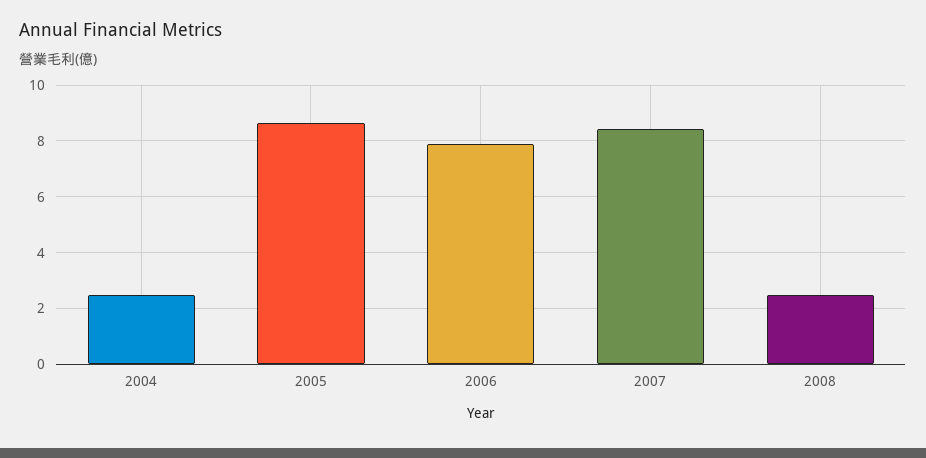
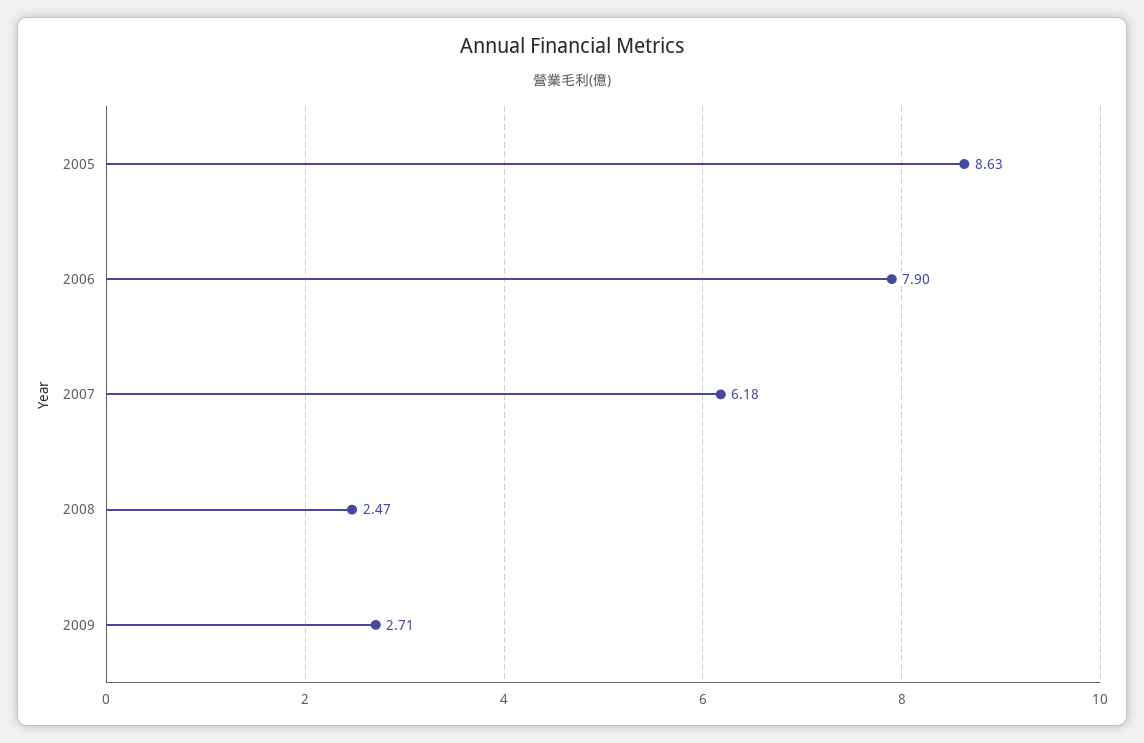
2004: 2.5 -> none
2007: 8.5 -> 6.18
2009: none -> 2.71

